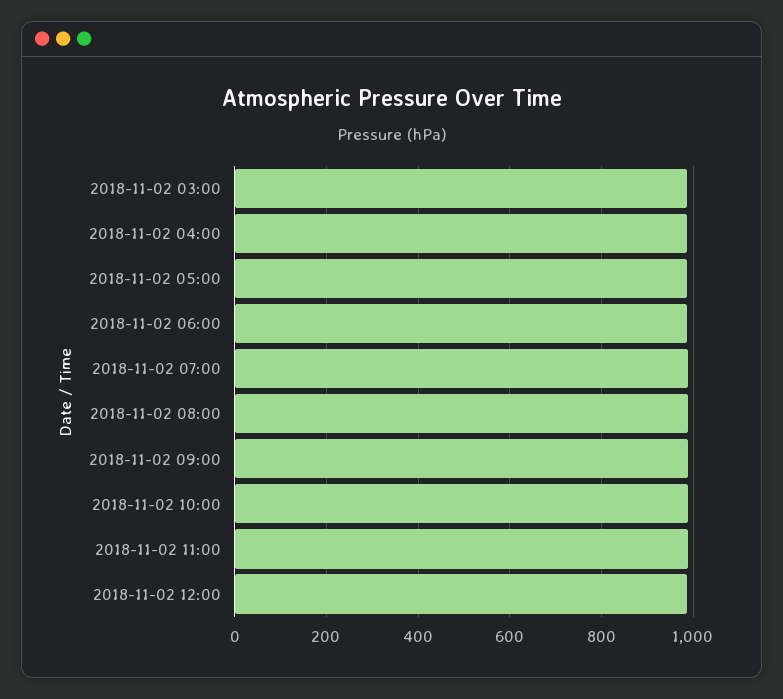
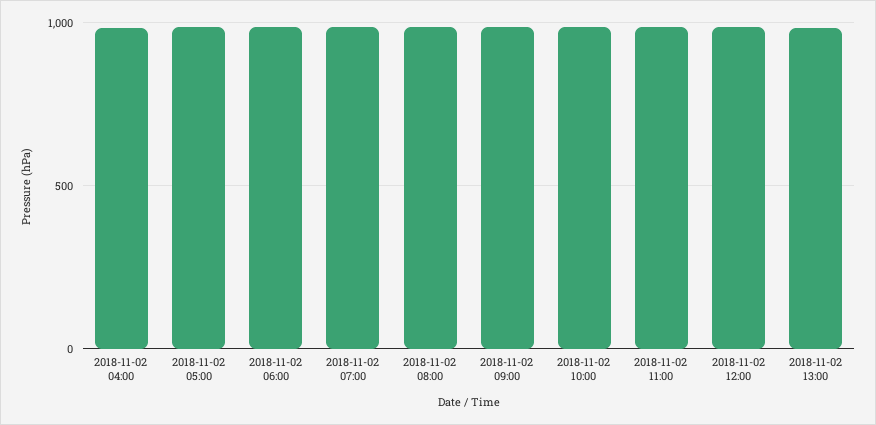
2018-11-02 03:00: 980 -> none
2018-11-02 13:00: none -> 1000

